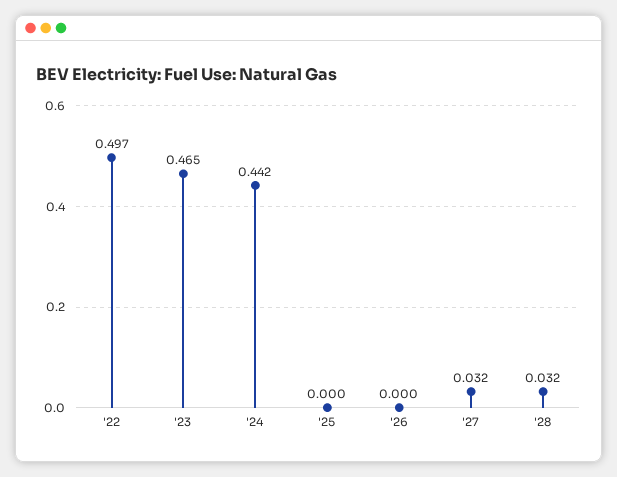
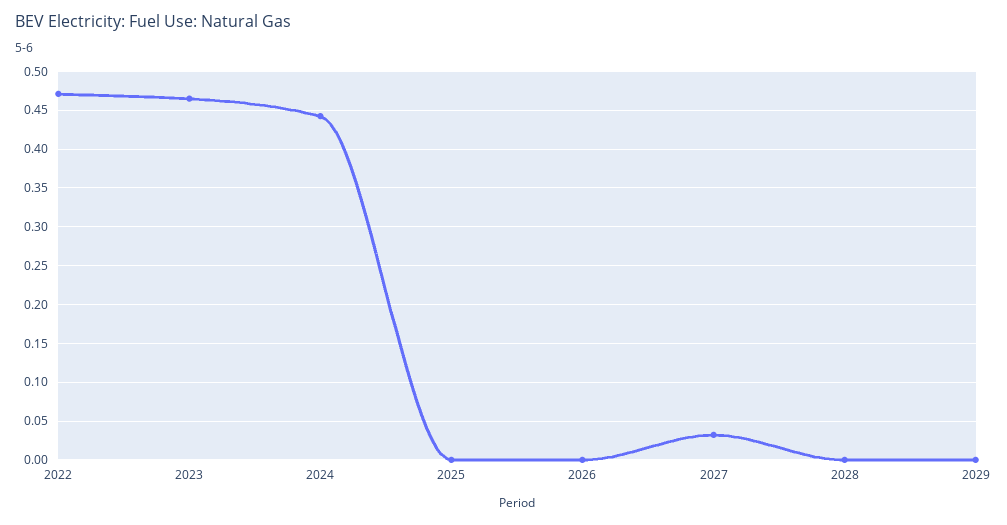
'22: 0.497 -> 0.47
'28: 0.032 -> 0
2029: none -> 0

